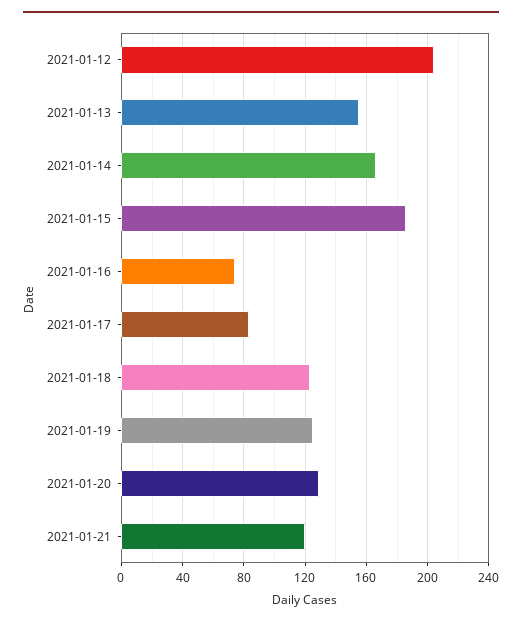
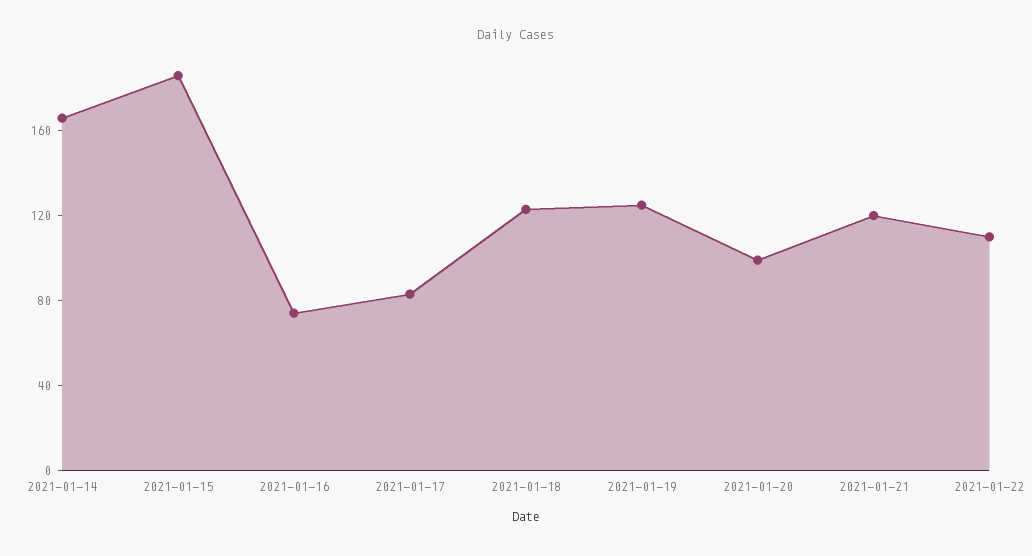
2021-01-12: 205 -> none
2021-01-13: 155 -> none
2021-01-20: 130 -> 100
2021-01-22: none -> 110

